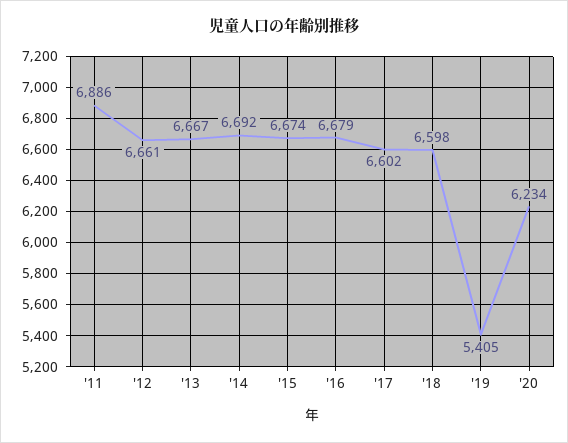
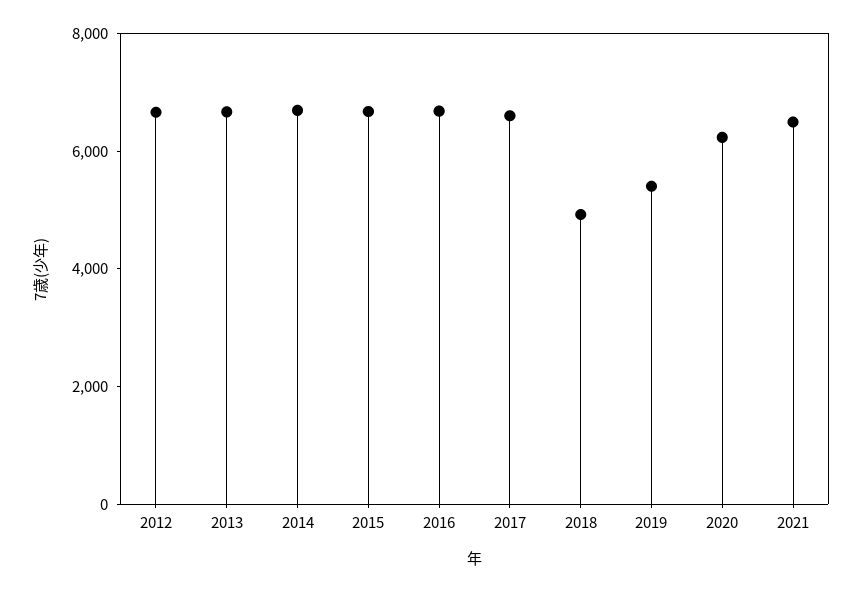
'11: 6886 -> none
'18: 6598 -> 5000
2021: none -> 6500

